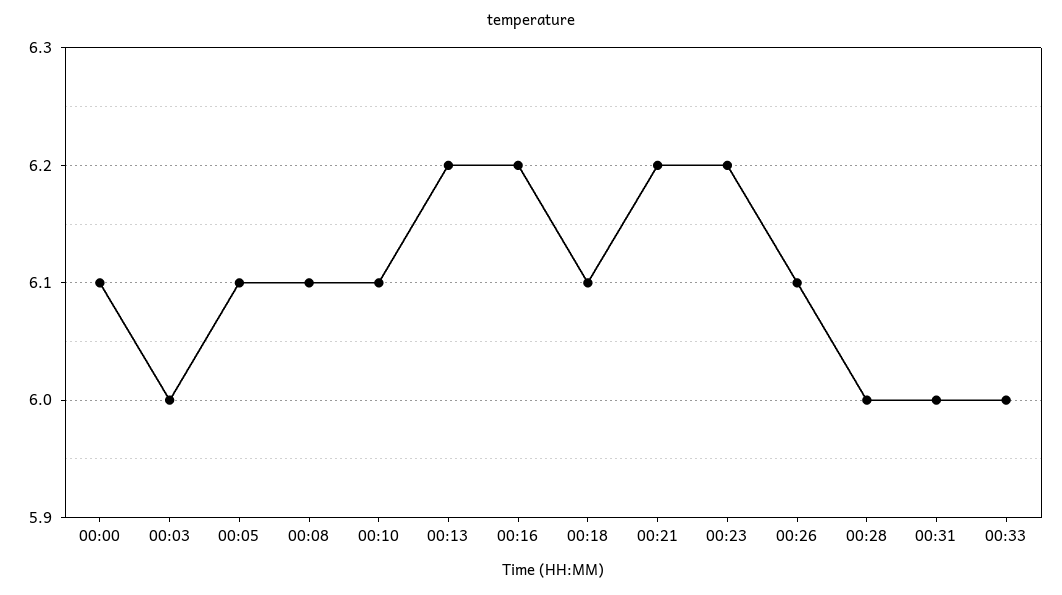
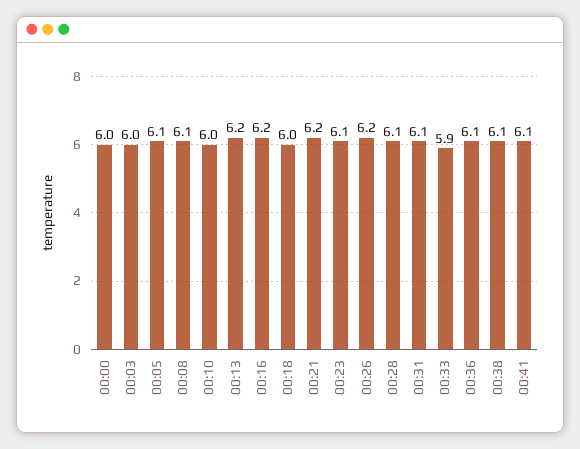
00:00: 6.1 -> 6
00:10: 6.1 -> 6
00:18: 6.1 -> 6
00:23: 6.2 -> 6.1
00:26: 6.1 -> 6.2
00:28: 6 -> 6.1
00:31: 6 -> 6.1
00:33: 6 -> 5.9
00:36: none -> 6.1
00:38: none -> 6.1
00:41: none -> 6.1

